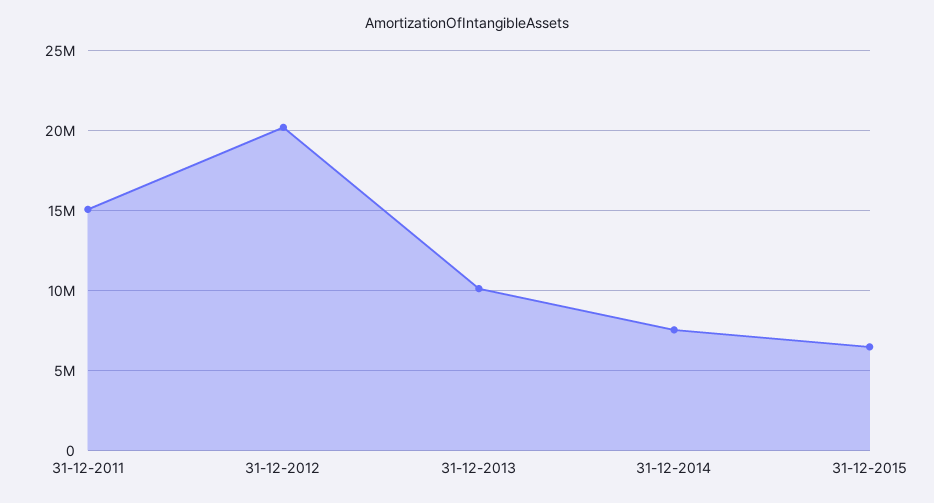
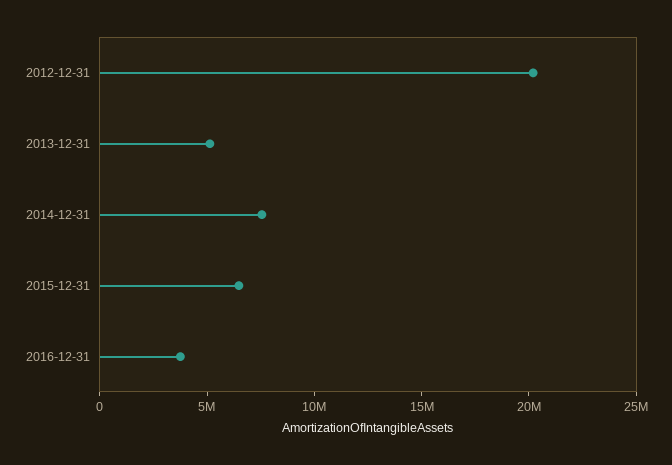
31-12-2011: 15000000 -> none
31-12-2013: 10000000 -> 5000000
2016-12-31: none -> 4000000

